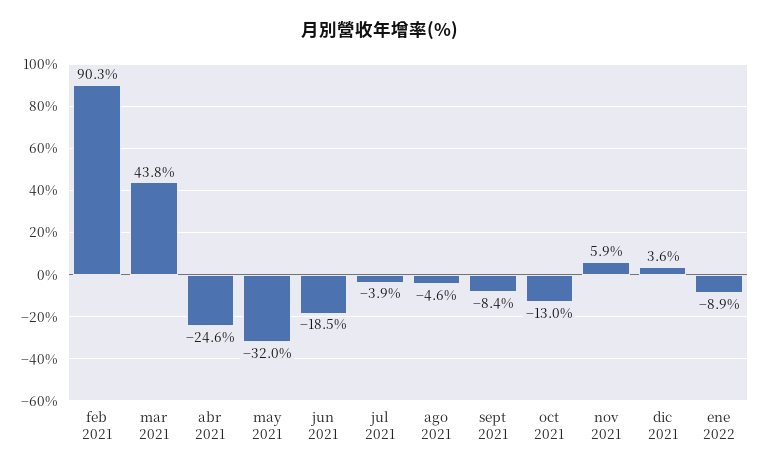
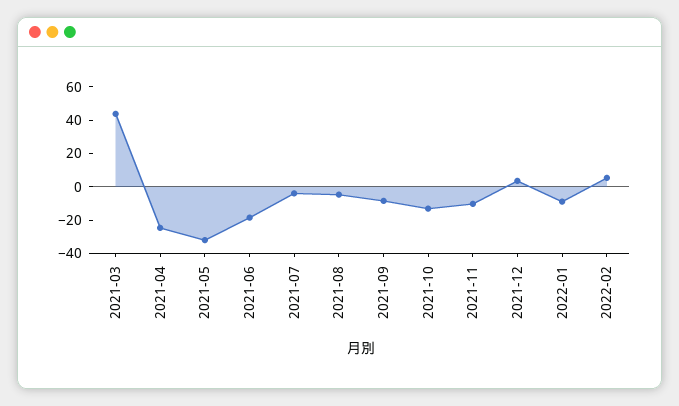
feb 2021: 90.3 -> none
nov 2021: 5.9 -> -10
2022-02: none -> 5

